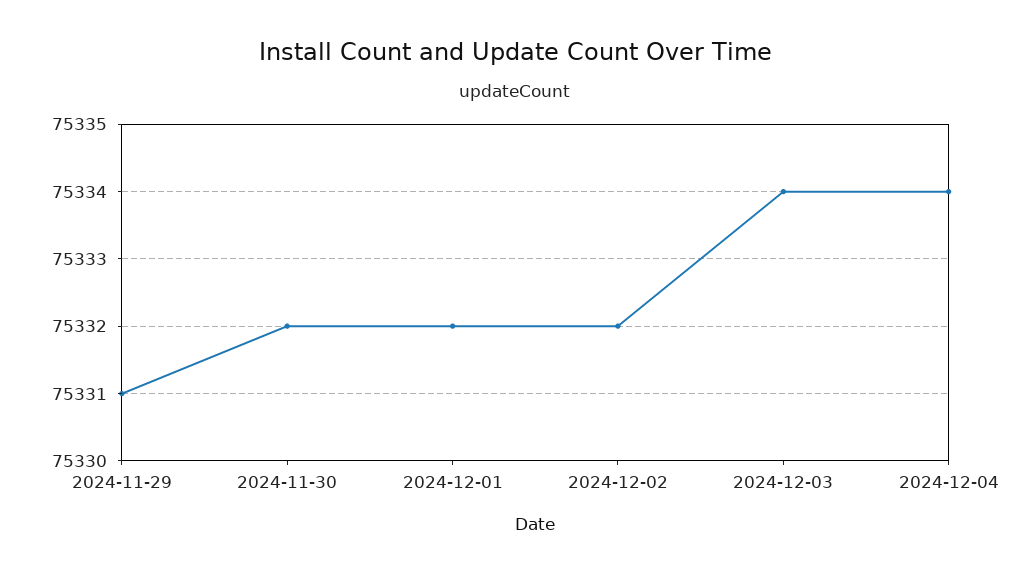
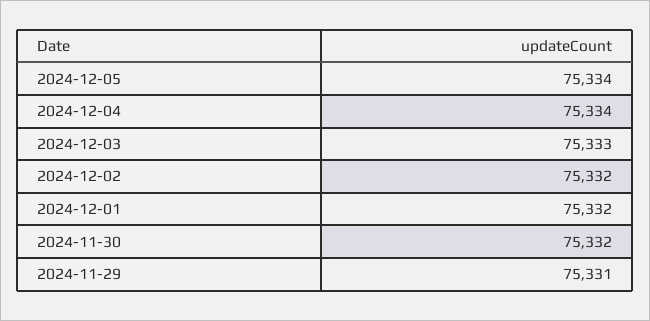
2024-12-03: 75334 -> 75333
2024-12-05: none -> 75334

